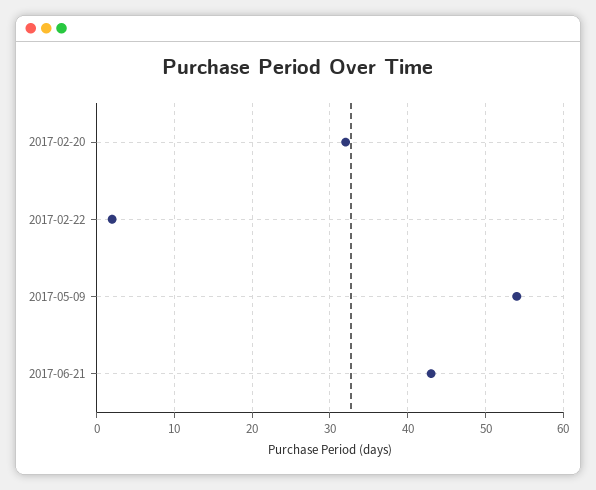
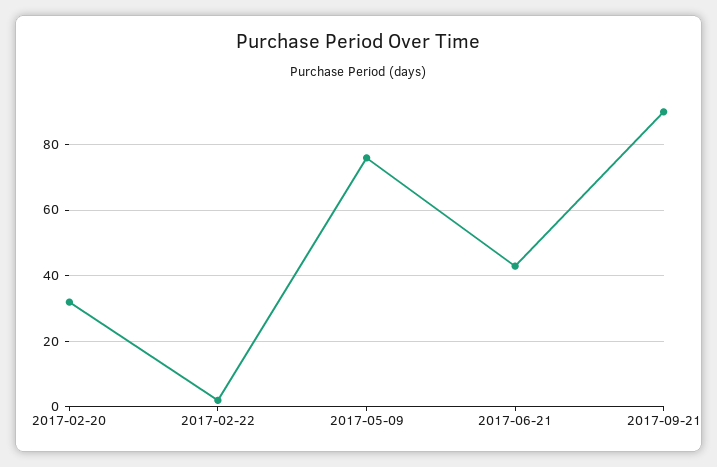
2017-05-09: 54 -> 75
2017-09-21: none -> 90

